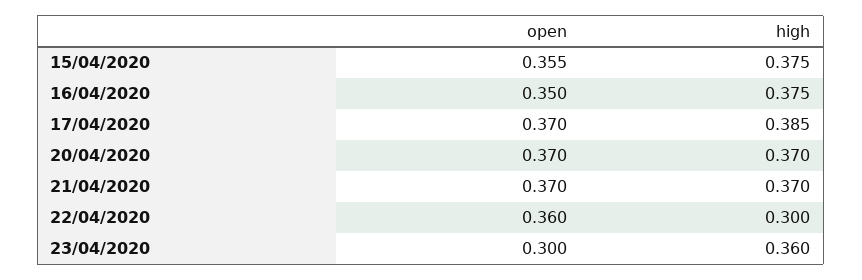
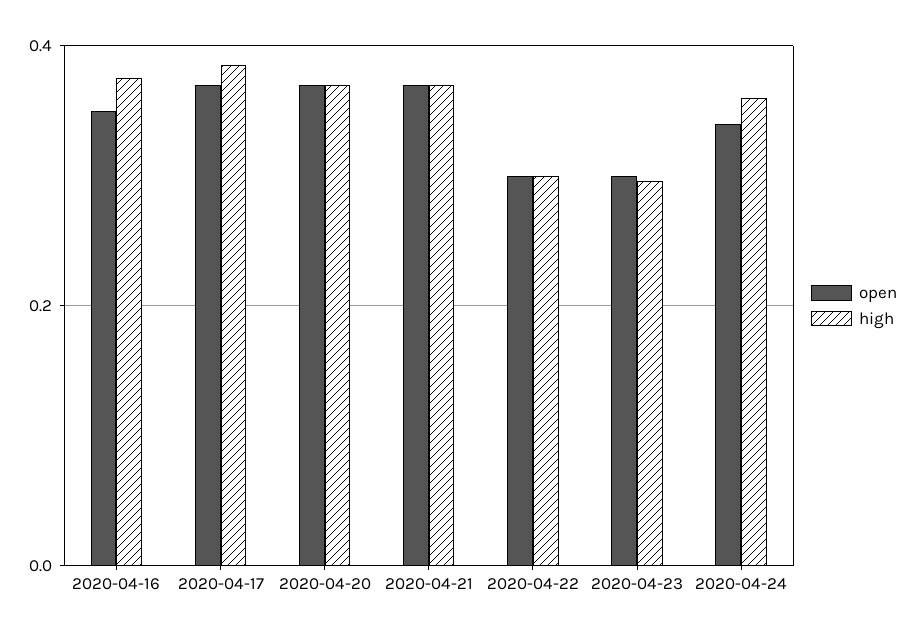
open, 15/04/2020: 0.355 -> none
high, 15/04/2020: 0.375 -> none
open, 22/04/2020: 0.36 -> 0.3
high, 23/04/2020: 0.36 -> 0.3
open, 2020-04-24: none -> 0.34
high, 2020-04-24: none -> 0.36

